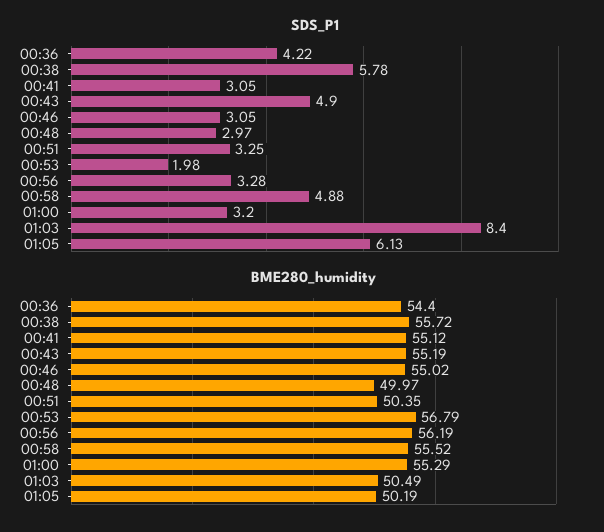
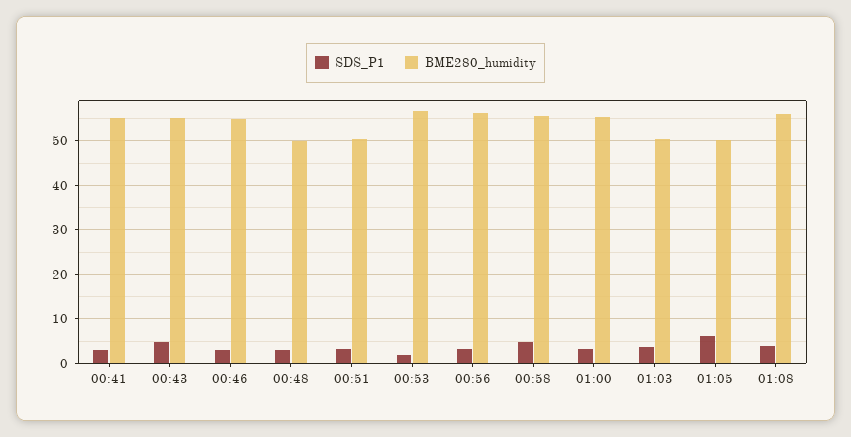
SDS_P1, 00:36: 4.22 -> none
SDS_P1, 00:38: 5.78 -> none
SDS_P1, 01:03: 8.4 -> 4
BME280_humidity, 00:36: 54.4 -> none
BME280_humidity, 00:38: 55.72 -> none
SDS_P1, 01:08: none -> 4
BME280_humidity, 01:08: none -> 56

